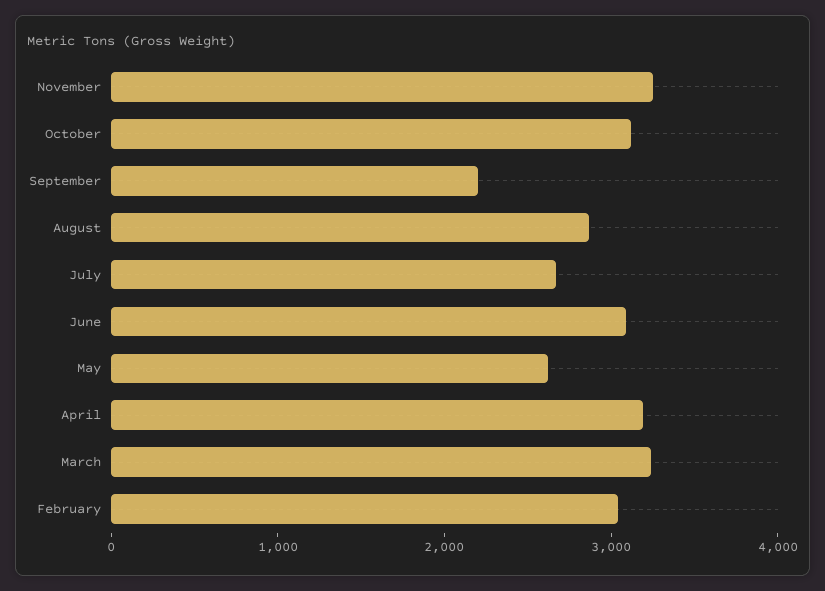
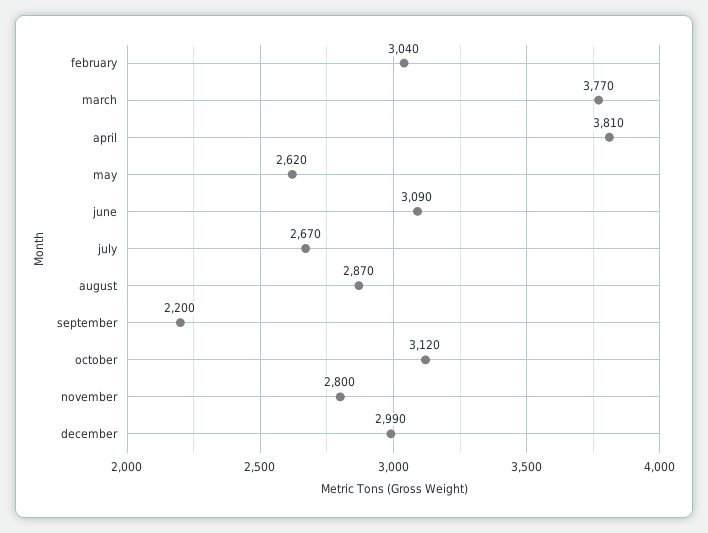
November: 3200 -> 2800
April: 3200 -> 3810
March: 3200 -> 3770
december: none -> 2990

